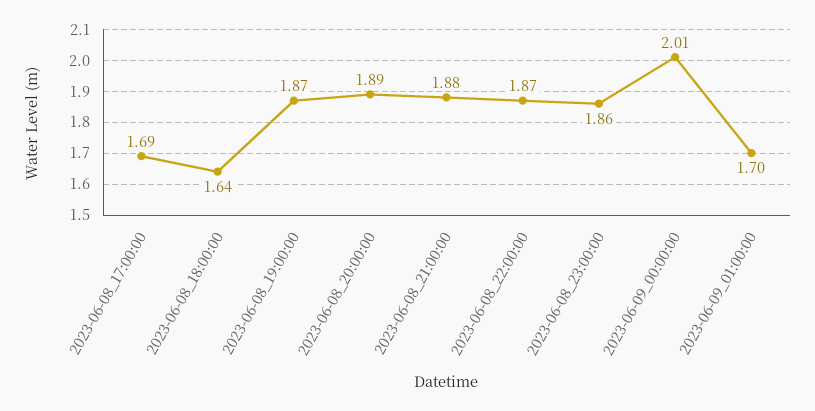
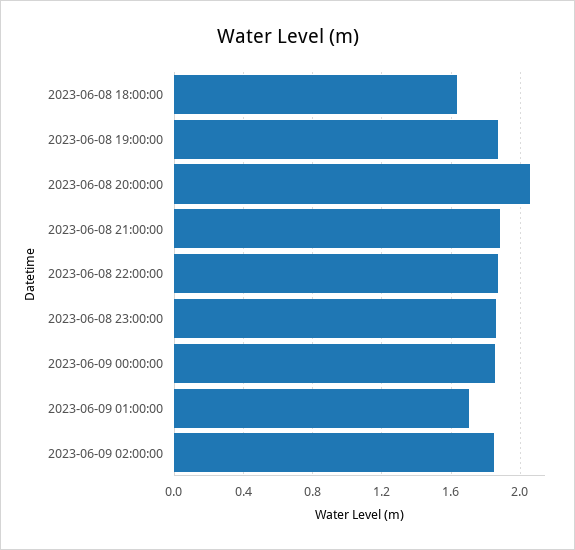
2023-06-08_17:00:00: 1.69 -> none
2023-06-08_20:00:00: 1.89 -> 2.05
2023-06-09_00:00:00: 2.01 -> 1.85
2023-06-09 02:00:00: none -> 1.85

